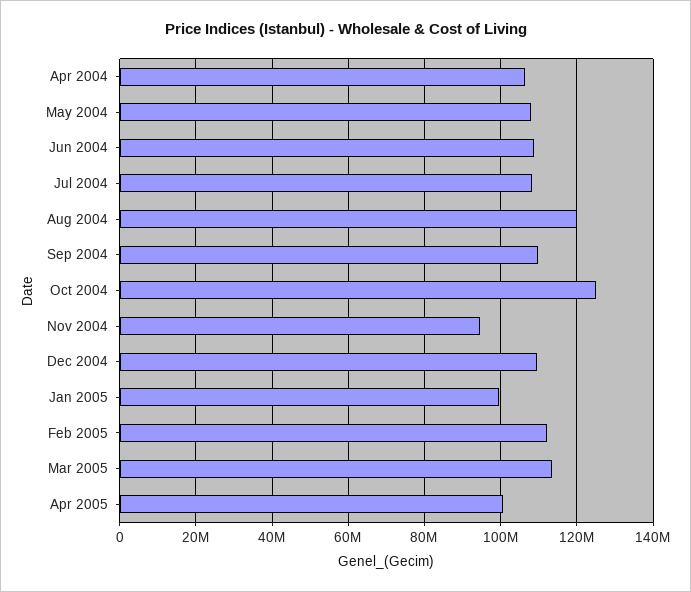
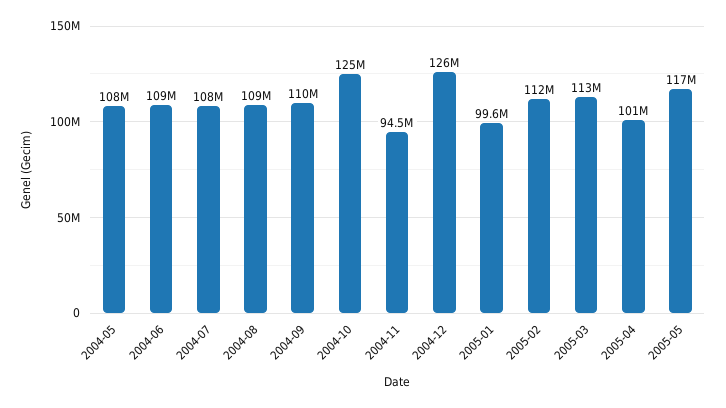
Apr 2004: 106000000 -> none
Aug 2004: 120000000 -> 109000000
Dec 2004: 110000000 -> 126000000
2005-05: none -> 117000000

